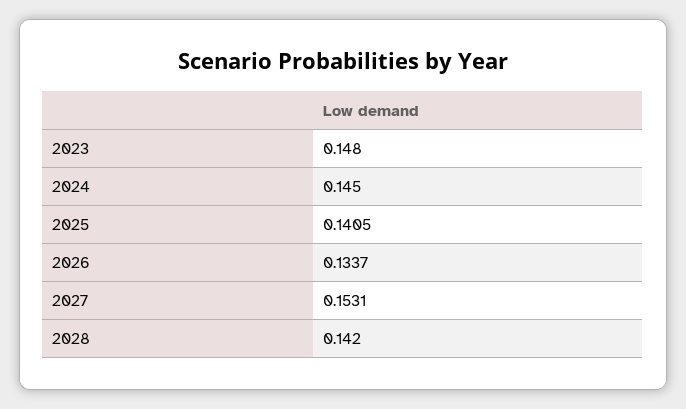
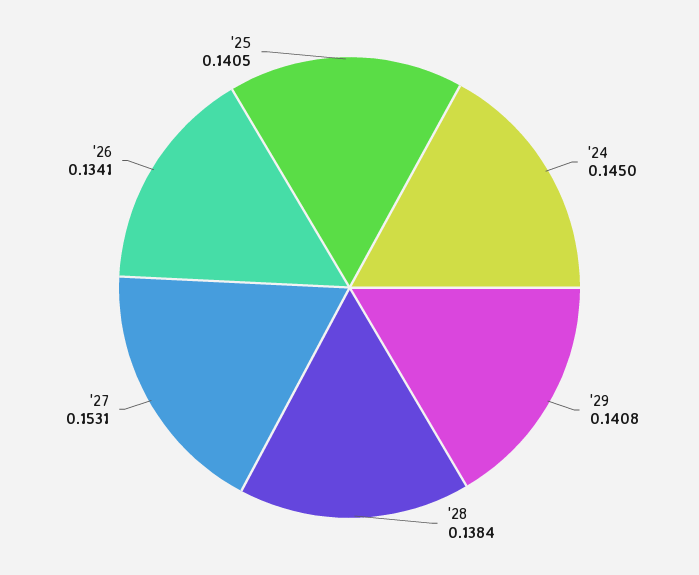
2023: 0.148 -> none
2026: 0.1337 -> 0.1341
2028: 0.142 -> 0.1384
'29: none -> 0.1408

